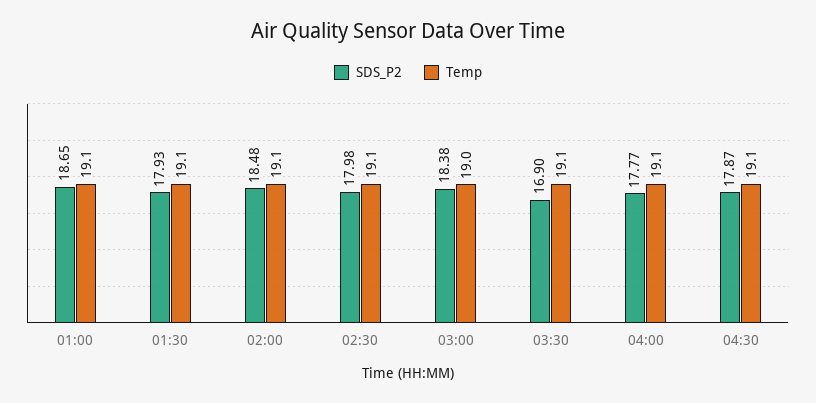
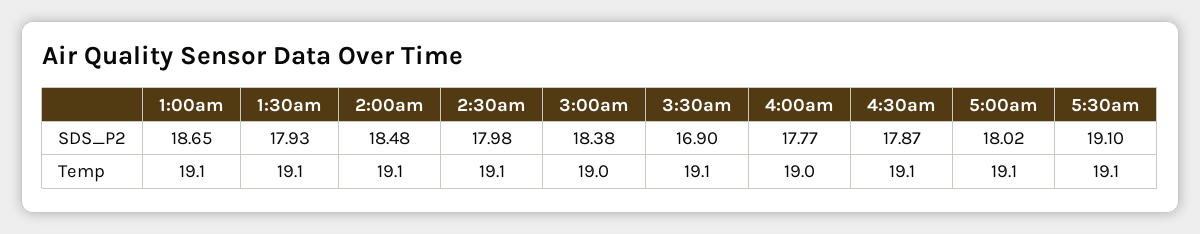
Temp, 04:00: 19.1 -> 19
SDS_P2, 5:00am: none -> 18.02
SDS_P2, 5:30am: none -> 19.1
Temp, 5:00am: none -> 19.1
Temp, 5:30am: none -> 19.1

